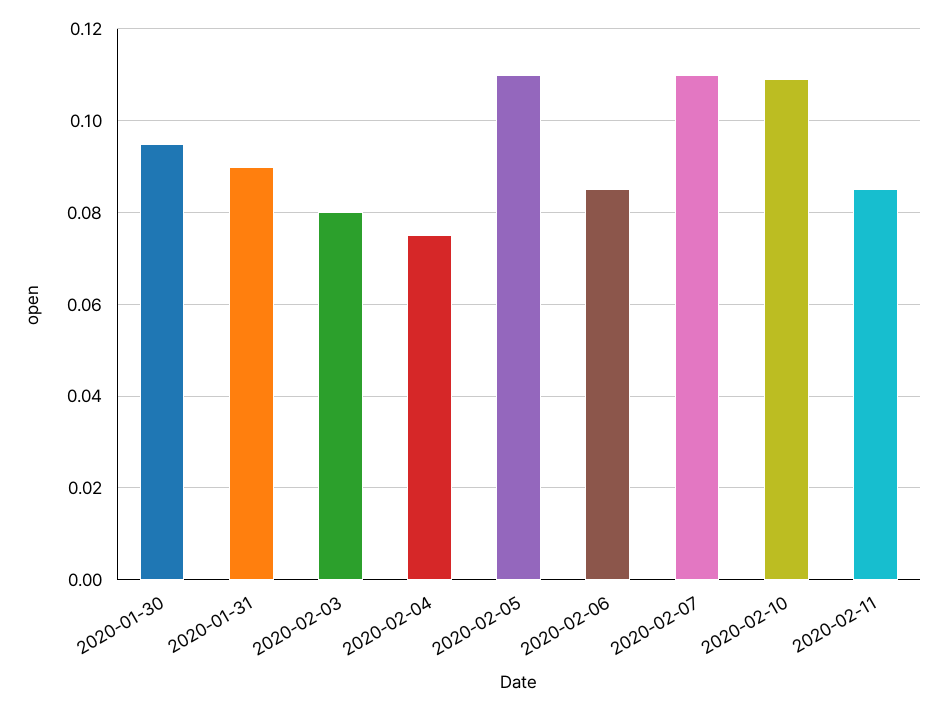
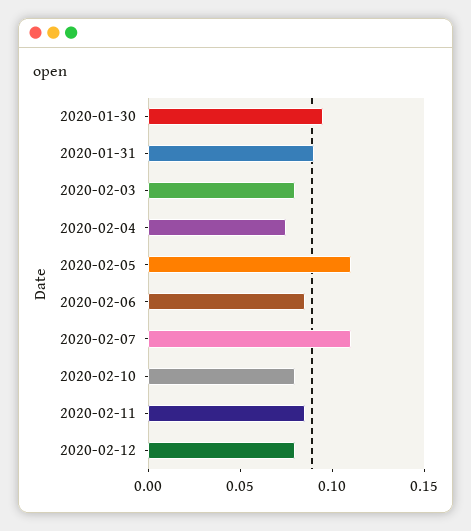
2020-02-10: 0.11 -> 0.08
2020-02-12: none -> 0.08

